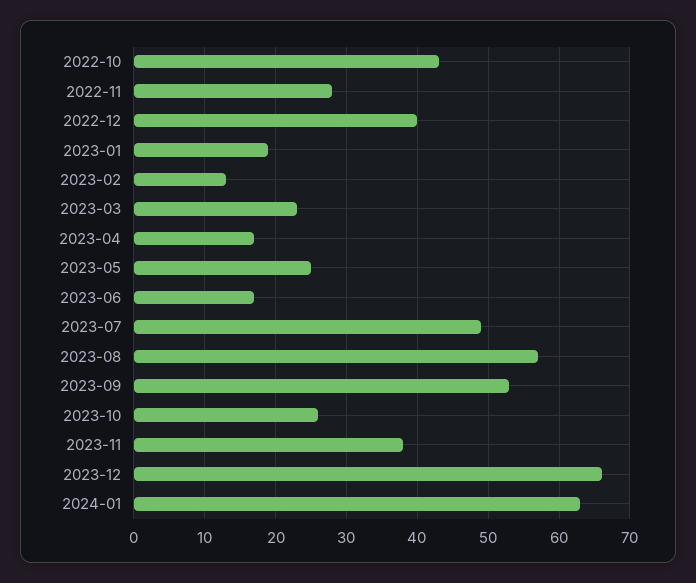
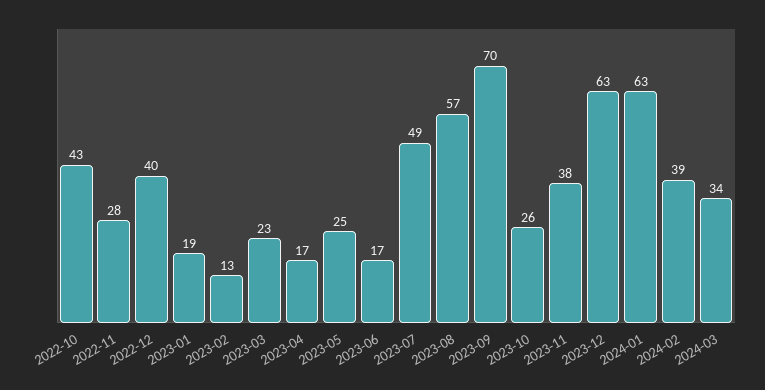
2023-09: 53 -> 70
2023-12: 66 -> 63
2024-02: none -> 39
2024-03: none -> 34

